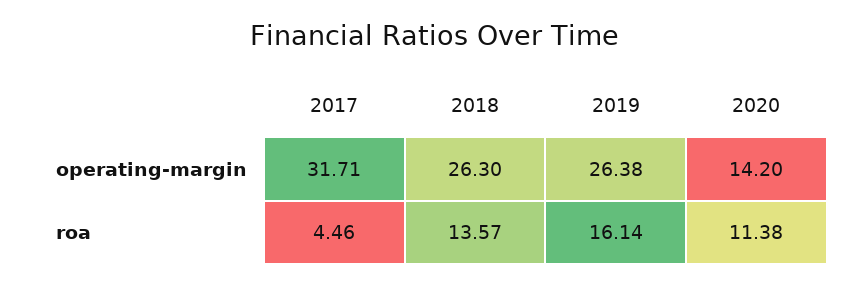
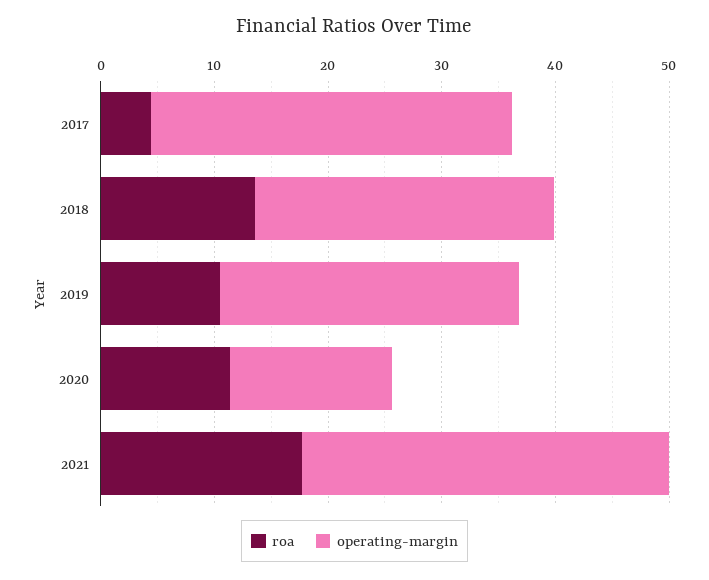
roa, 2019: 16.14 -> 10
roa, 2021: none -> 18
operating-margin, 2021: none -> 32

